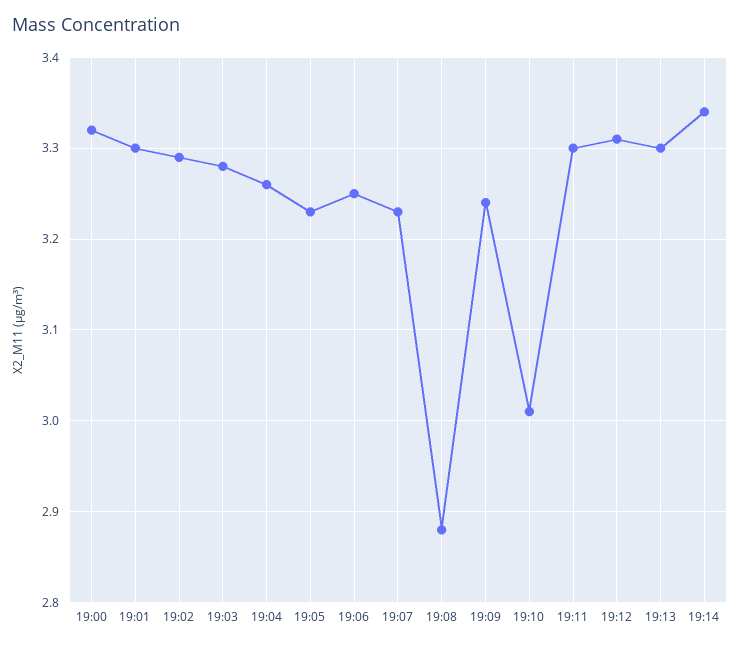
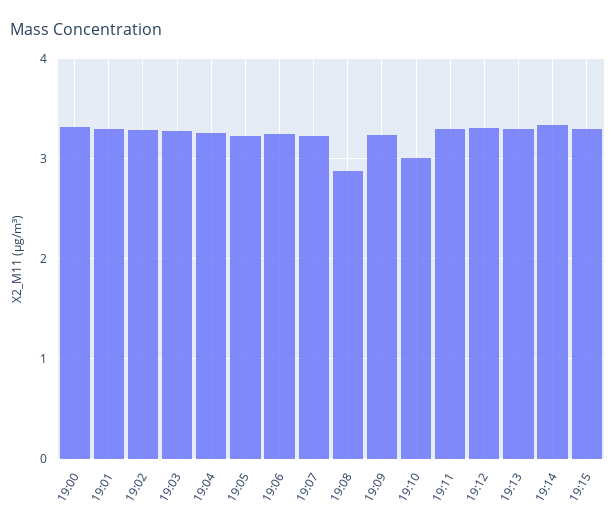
19:15: none -> 3.3

